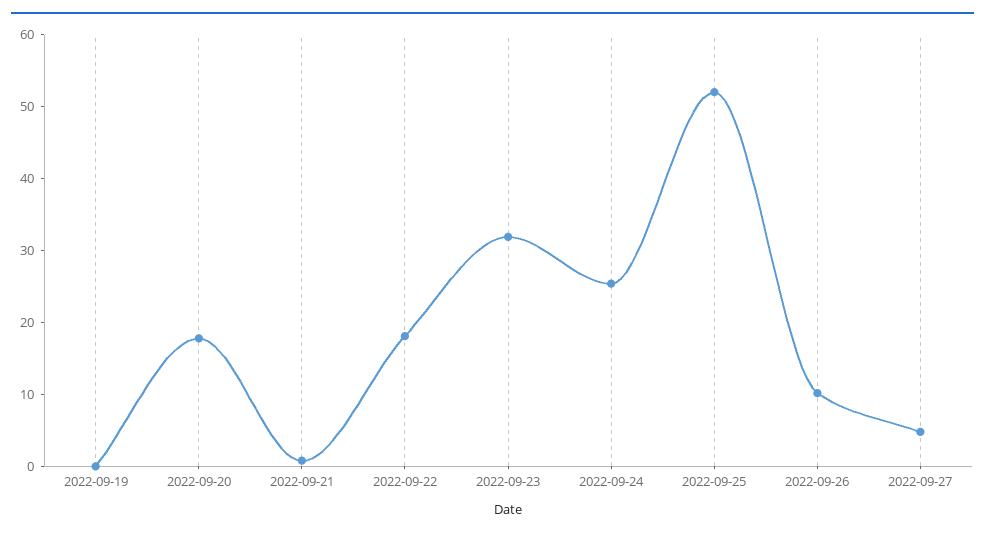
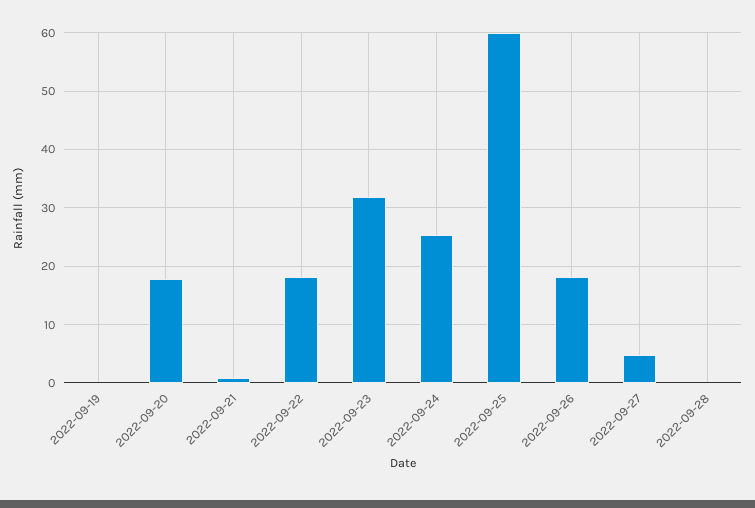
2022-09-25: 52 -> 60
2022-09-26: 10 -> 18
2022-09-28: none -> 0

